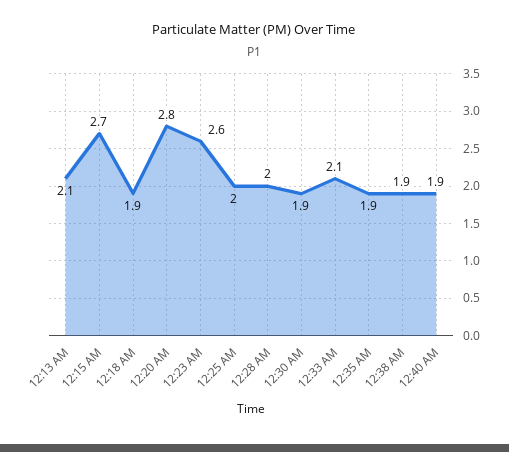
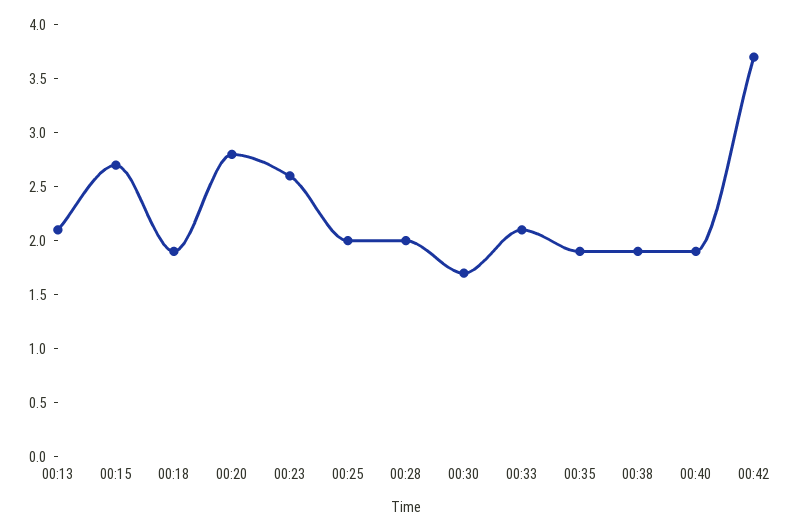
12:30 AM: 1.9 -> 1.7
00:42: none -> 3.7

